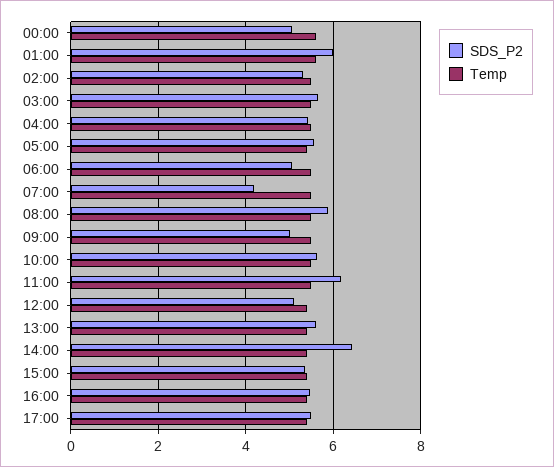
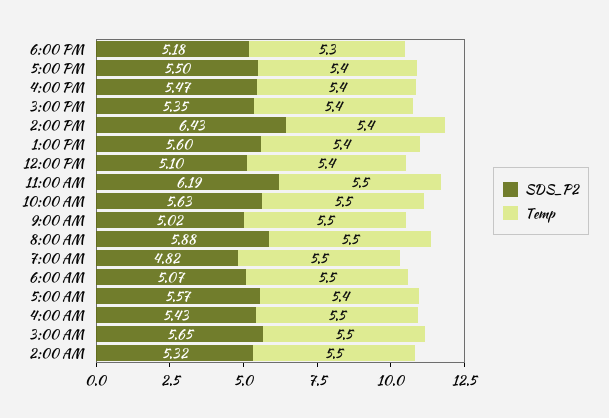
SDS_P2, 00:00: 5 -> none
Temp, 00:00: 5.6 -> none
SDS_P2, 01:00: 6 -> none
Temp, 01:00: 5.6 -> none
SDS_P2, 07:00: 4.2 -> 4.82
SDS_P2, 6:00 PM: none -> 5.18
Temp, 6:00 PM: none -> 5.3

